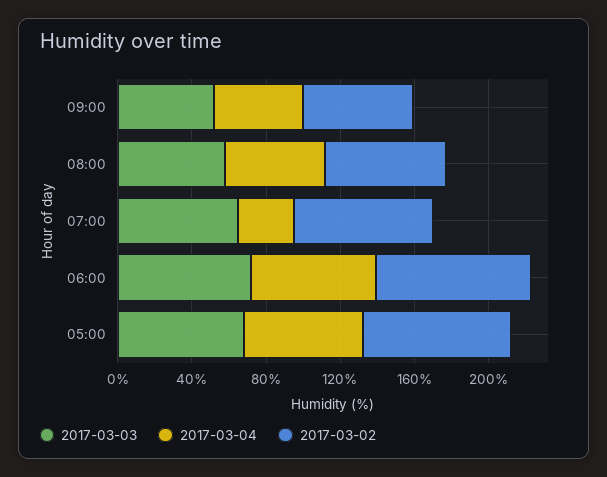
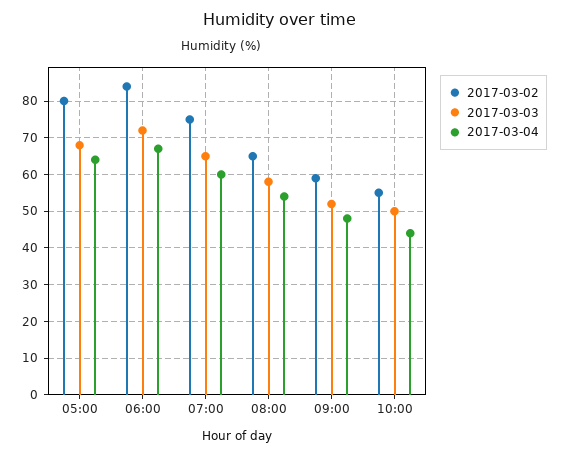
2017-03-04, 07:00: 30 -> 60
2017-03-02, 10:00: none -> 55
2017-03-03, 10:00: none -> 50
2017-03-04, 10:00: none -> 45

